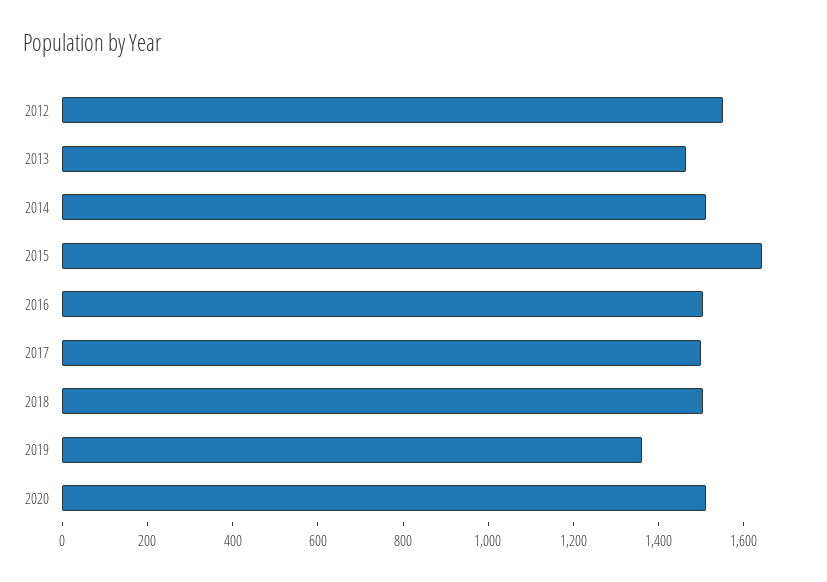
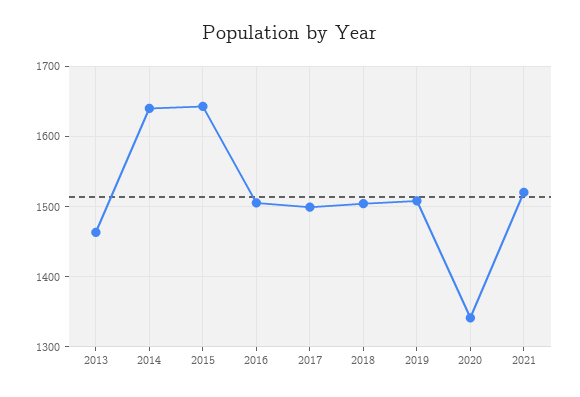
2012: 1550 -> none
2014: 1500 -> 1640
2019: 1350 -> 1510
2020: 1500 -> 1340
2021: none -> 1520

